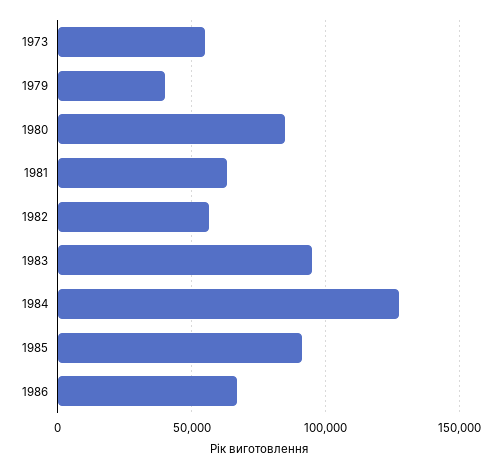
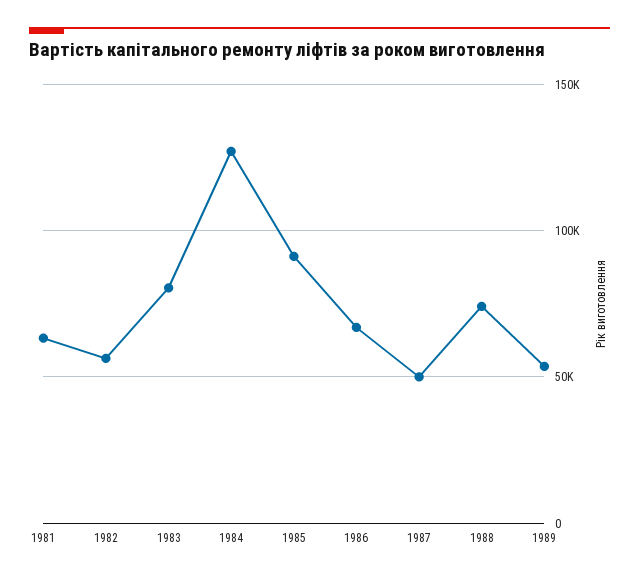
1973: 55000 -> none
1979: 40000 -> none
1980: 85000 -> none
1983: 95000 -> 80000
1987: none -> 50000
1988: none -> 75000
1989: none -> 55000

